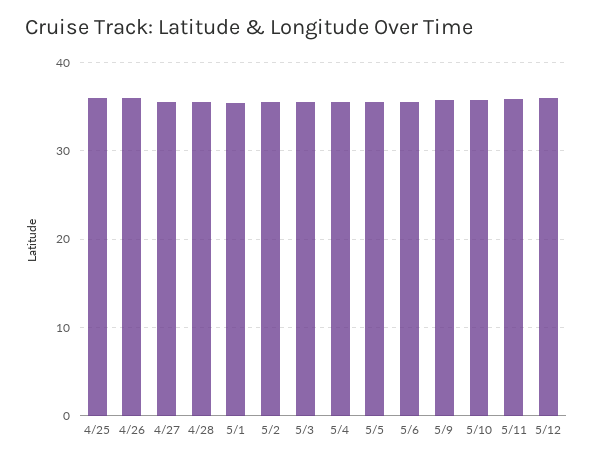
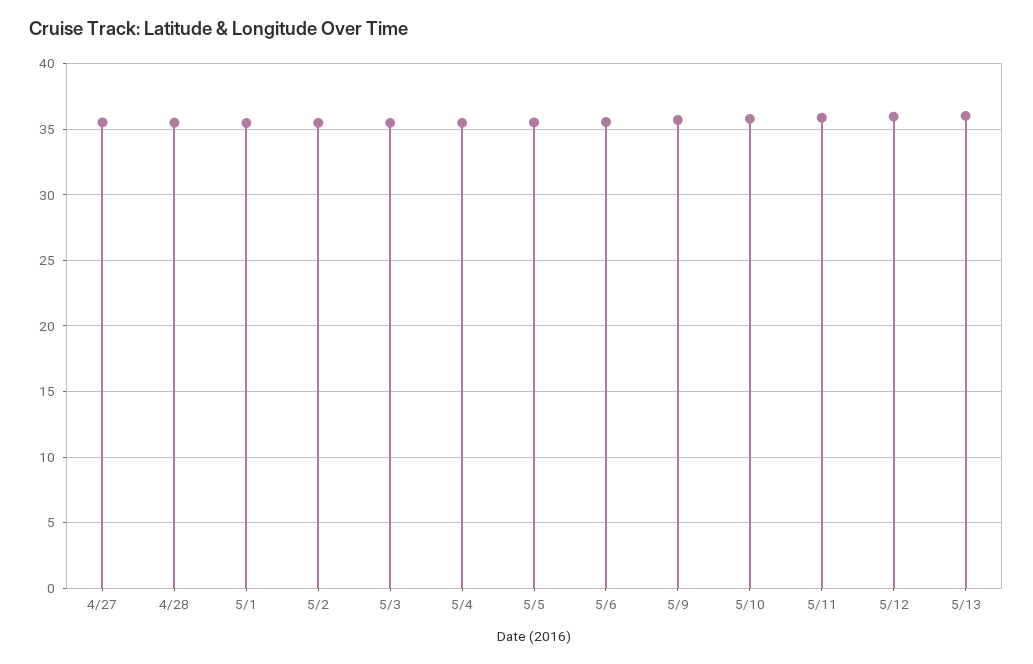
4/25: 36 -> none
4/26: 36 -> none
5/13: none -> 36

